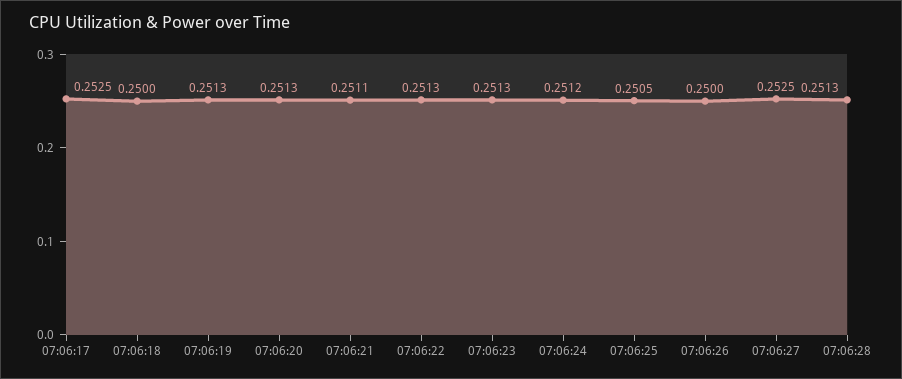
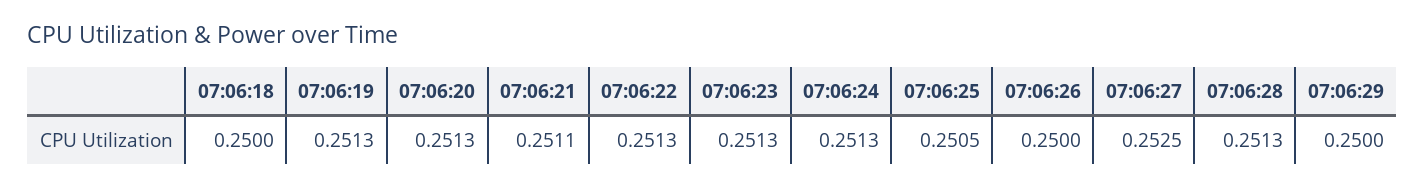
07:06:17: 0.2525 -> none
07:06:24: 0.2512 -> 0.2513
07:06:29: none -> 0.25

